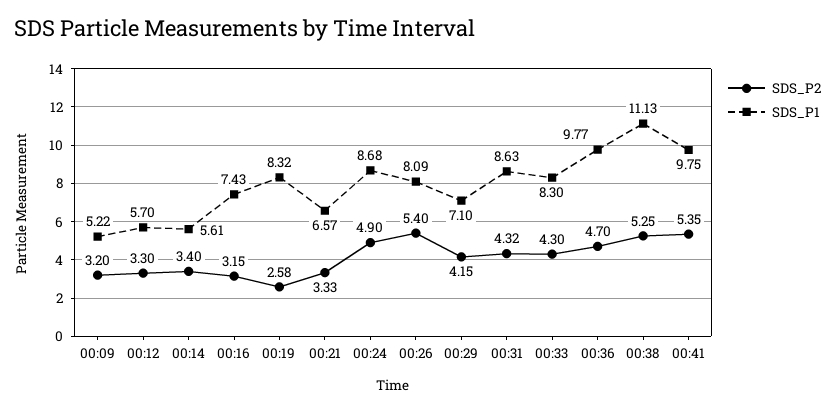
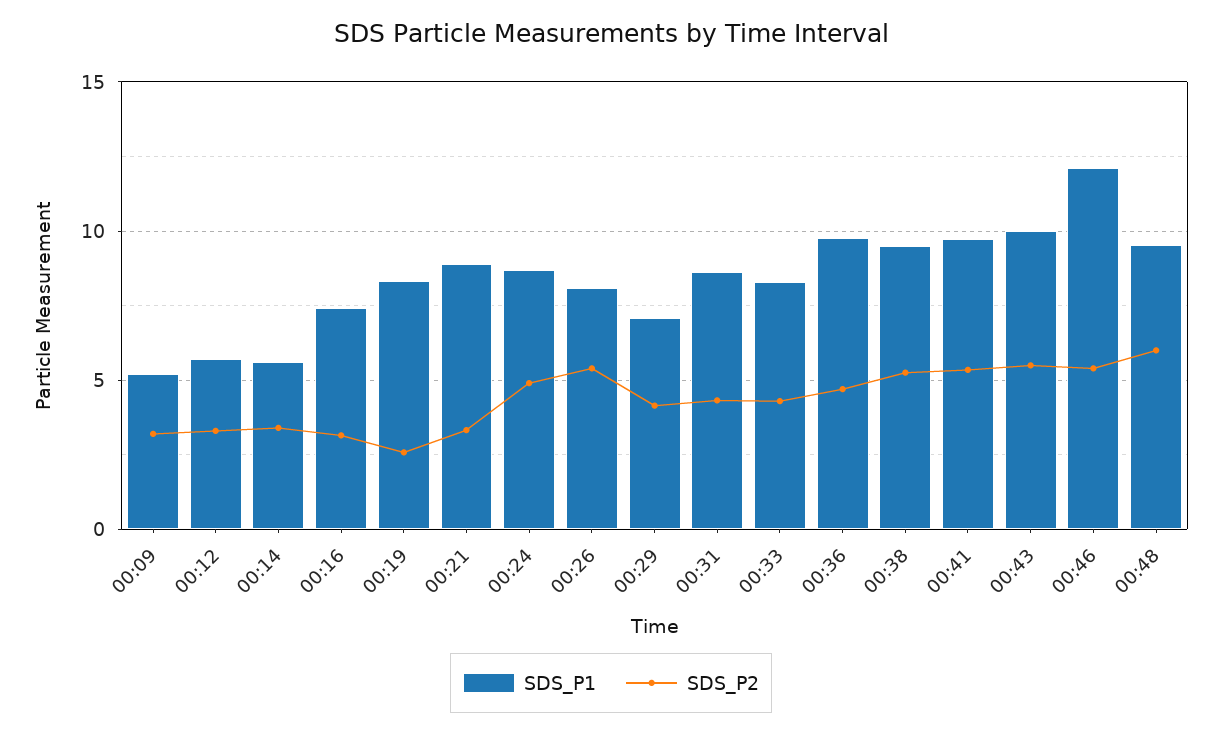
SDS_P1, 00:21: 6.57 -> 9
SDS_P1, 00:38: 11.13 -> 9.5
SDS_P1, 00:43: none -> 10
SDS_P2, 00:43: none -> 5.5
SDS_P1, 00:46: none -> 12
SDS_P2, 00:46: none -> 5.5
SDS_P1, 00:48: none -> 9.5
SDS_P2, 00:48: none -> 6

